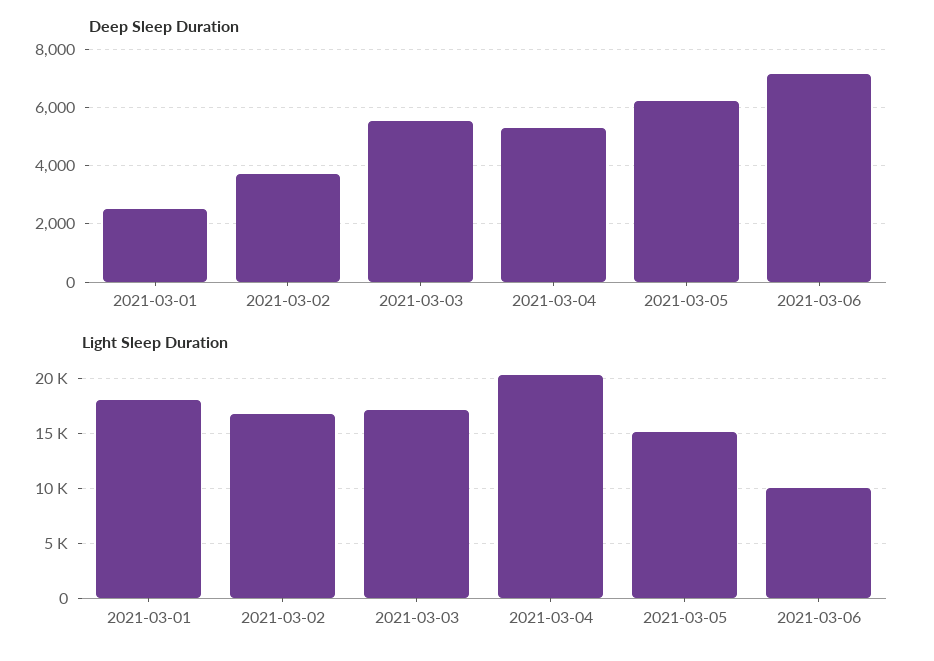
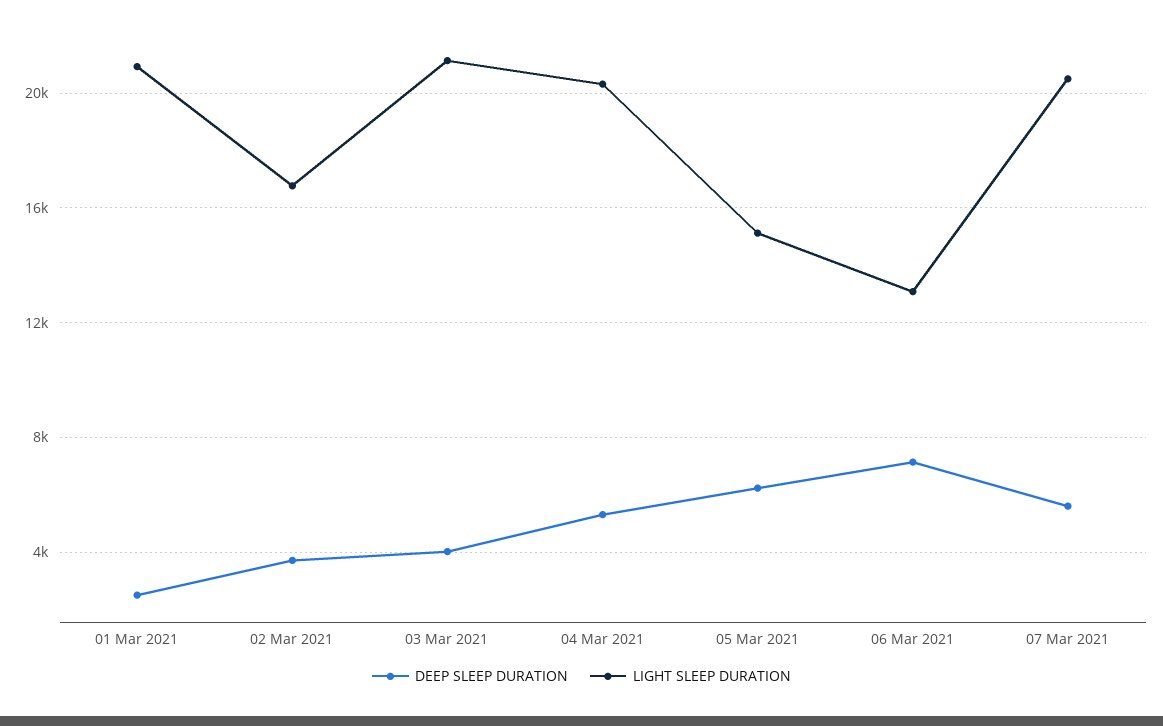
Deep Sleep Duration, 2021-03-03: 5500 -> 4000
Light Sleep Duration, 2021-03-01: 18000 -> 21000
Light Sleep Duration, 2021-03-03: 17000 -> 21000
Light Sleep Duration, 2021-03-06: 10000 -> 13000
Deep Sleep Duration, 07 Mar 2021: none -> 5500
Light Sleep Duration, 07 Mar 2021: none -> 20500

